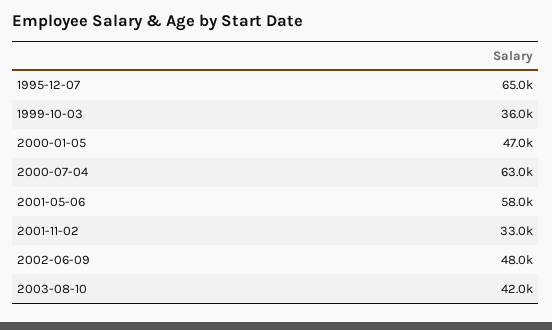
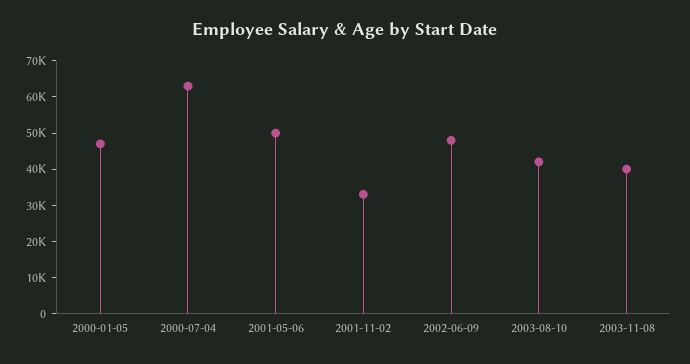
1995-12-07: 65000 -> none
1999-10-03: 36000 -> none
2001-05-06: 58000 -> 50000
2003-11-08: none -> 40000

